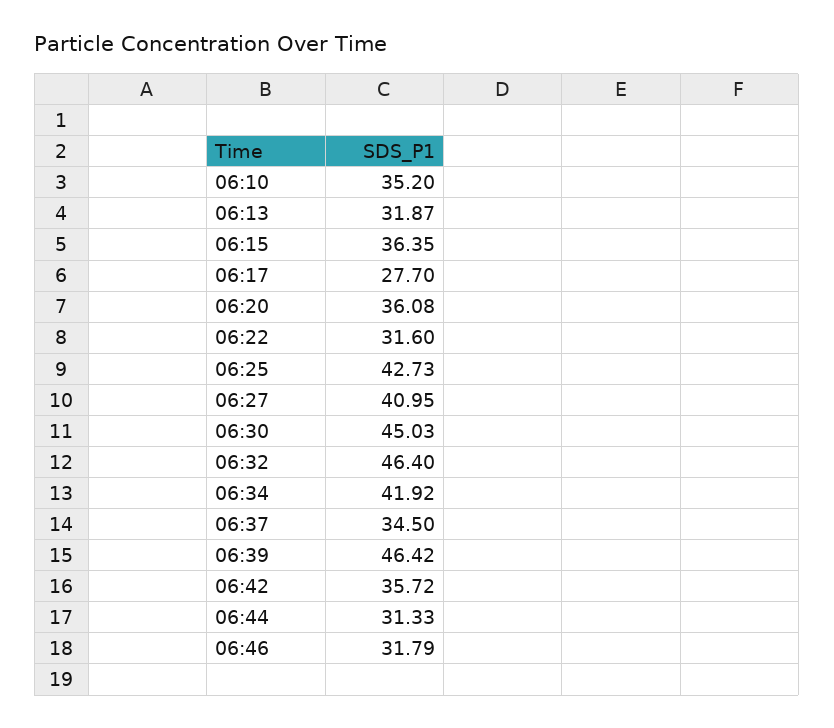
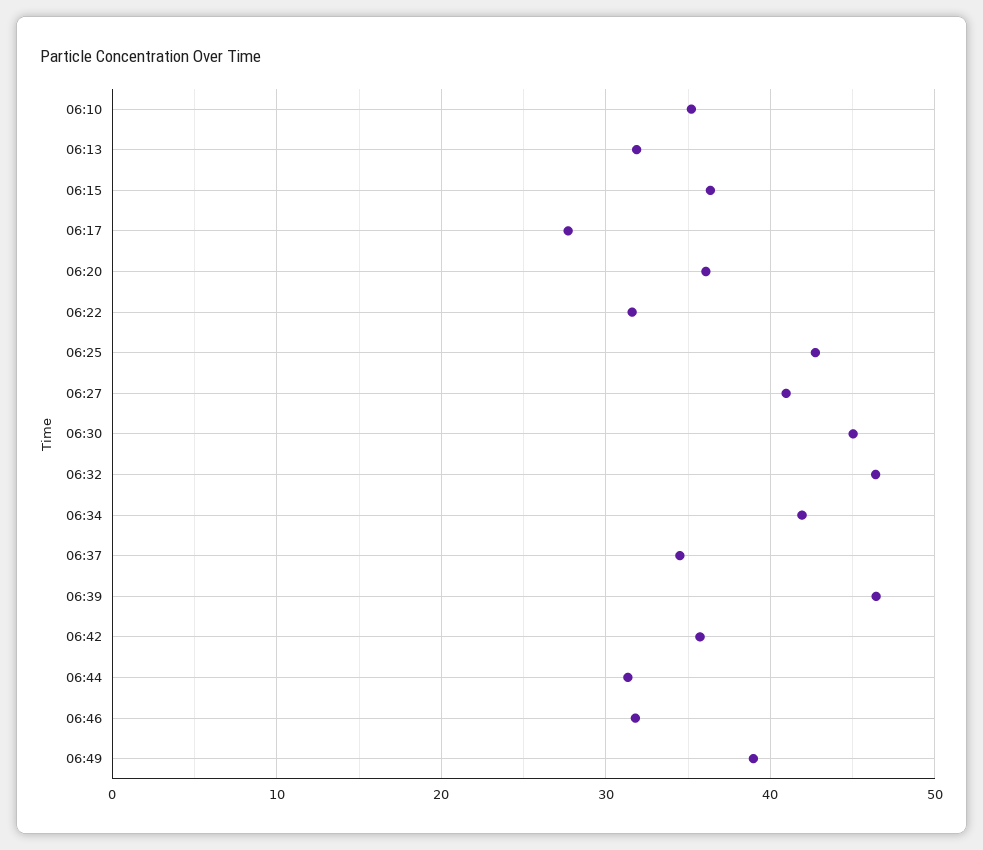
06:49: none -> 39

